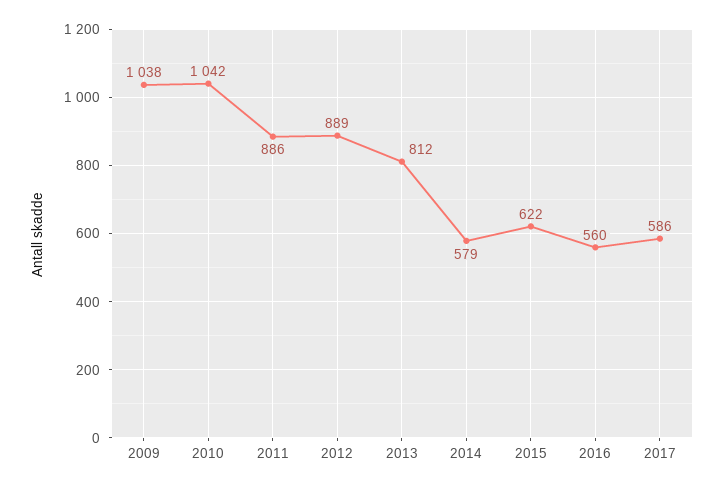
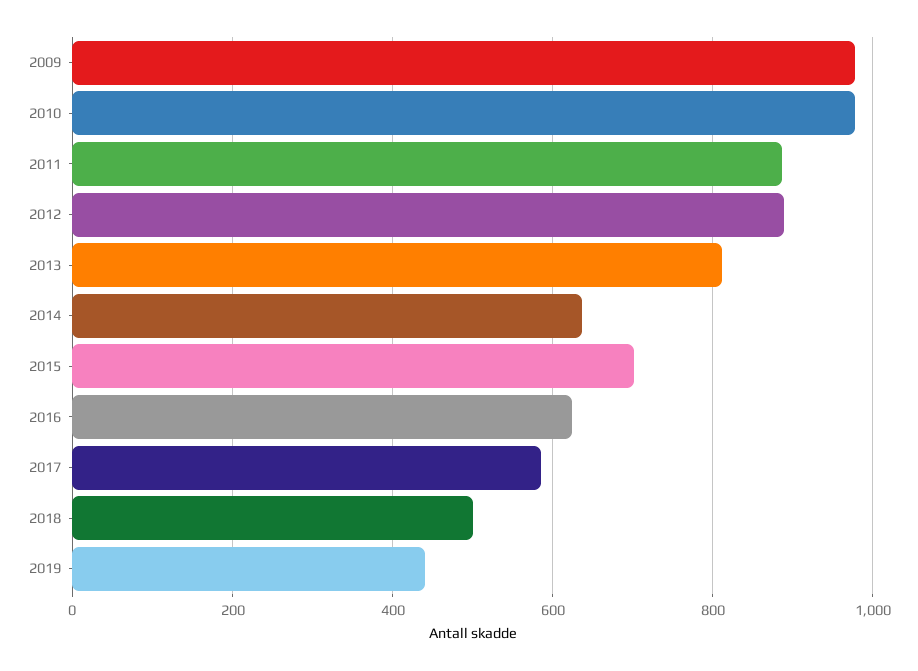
2009: 1038 -> 980
2010: 1042 -> 980
2014: 579 -> 640
2015: 622 -> 700
2016: 560 -> 620
2018: none -> 500
2019: none -> 440

